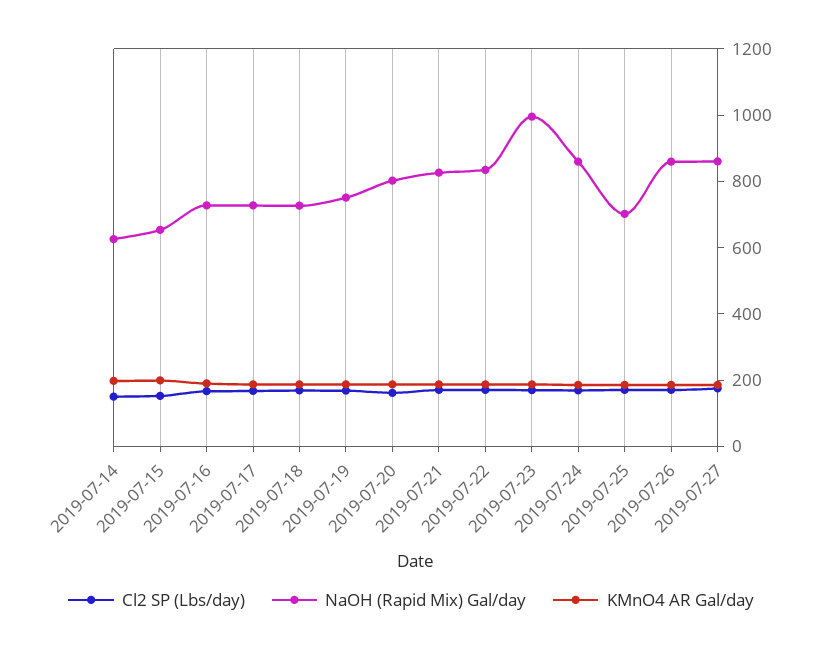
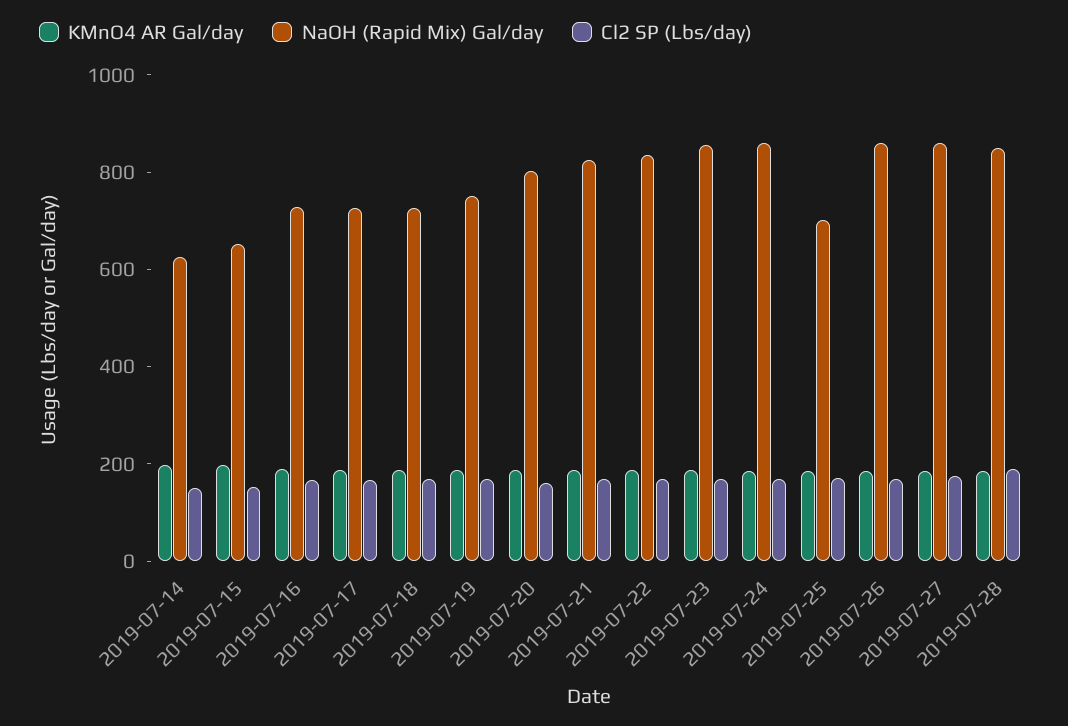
NaOH (Rapid Mix) Gal/day, 2019-07-23: 1000 -> 850
KMnO4 AR Gal/day, 2019-07-28: none -> 200
NaOH (Rapid Mix) Gal/day, 2019-07-28: none -> 850
Cl2 SP (Lbs/day), 2019-07-28: none -> 200

